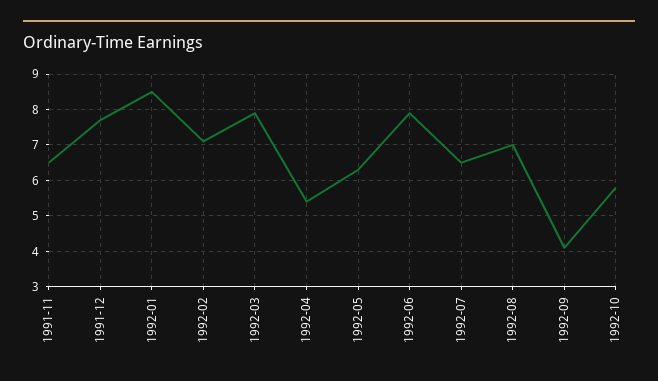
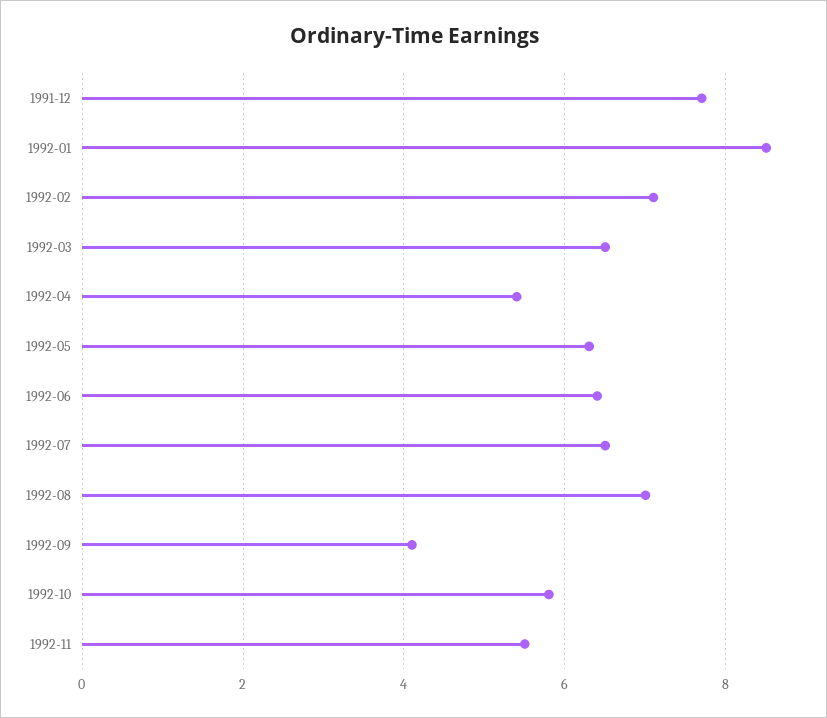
1991-11: 6.5 -> none
1992-03: 8 -> 6.5
1992-06: 8 -> 6.5
1992-11: none -> 5.5

